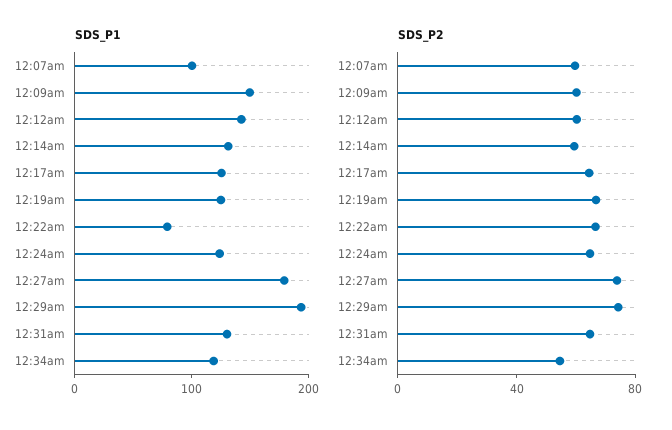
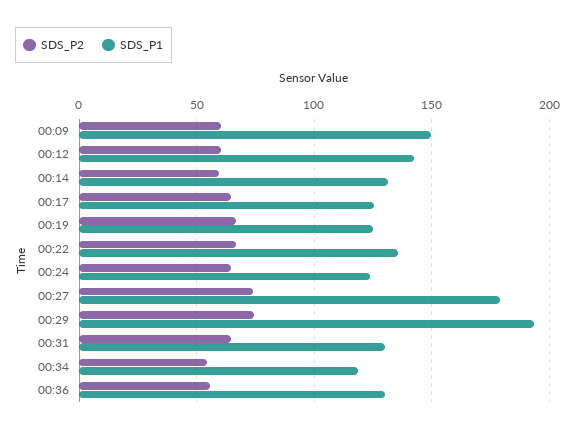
SDS_P1, 12:07am: 100 -> none
SDS_P1, 12:22am: 80 -> 135
SDS_P2, 12:07am: 60 -> none
SDS_P2, 00:36: none -> 55
SDS_P1, 00:36: none -> 130

